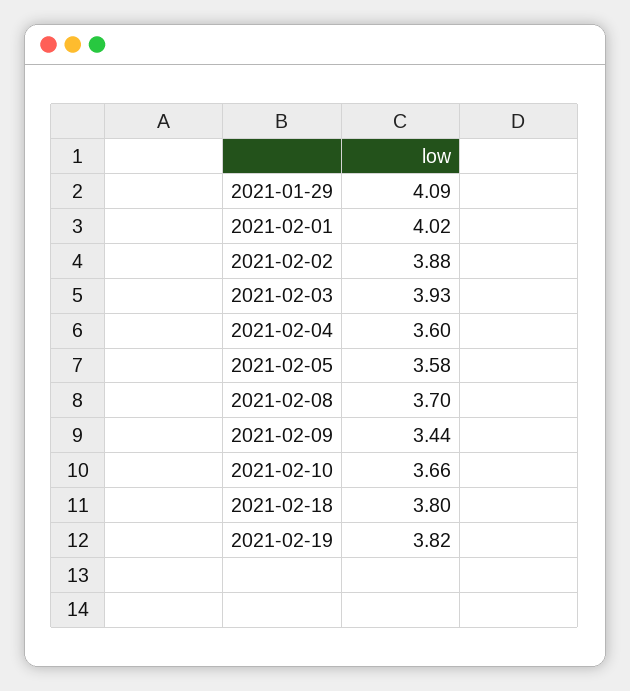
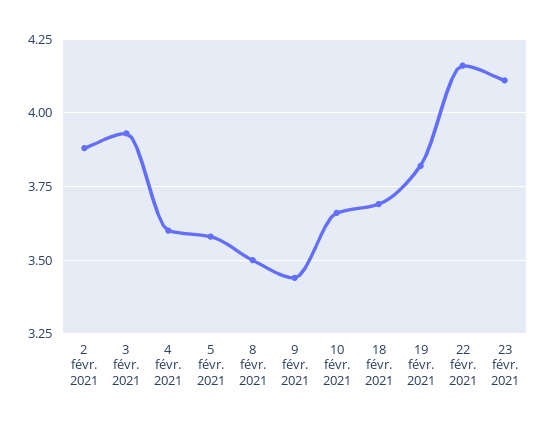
2021-01-29: 4.09 -> none
2021-02-01: 4.02 -> none
2021-02-08: 3.7 -> 3.5
2021-02-18: 3.8 -> 3.7
22 févr. 2021: none -> 4.15
23 févr. 2021: none -> 4.1

